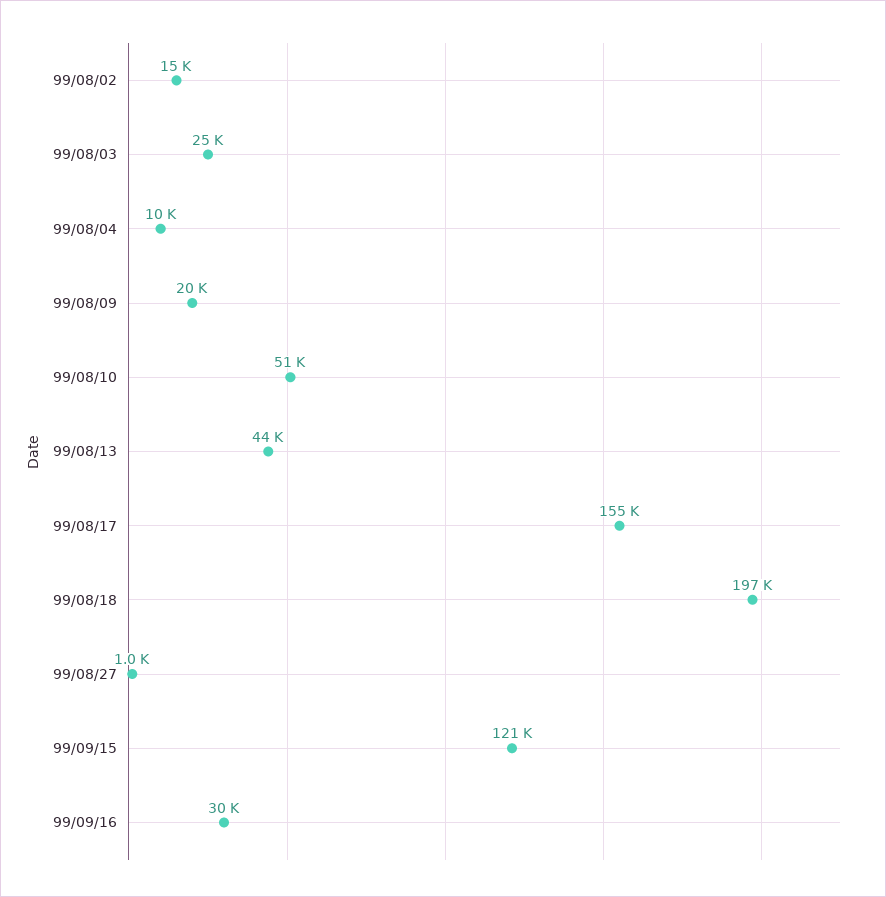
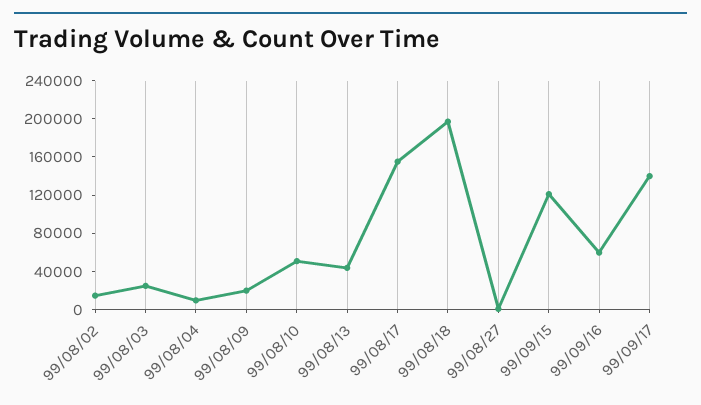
99/09/16: 30000 -> 60000
99/09/17: none -> 140000

